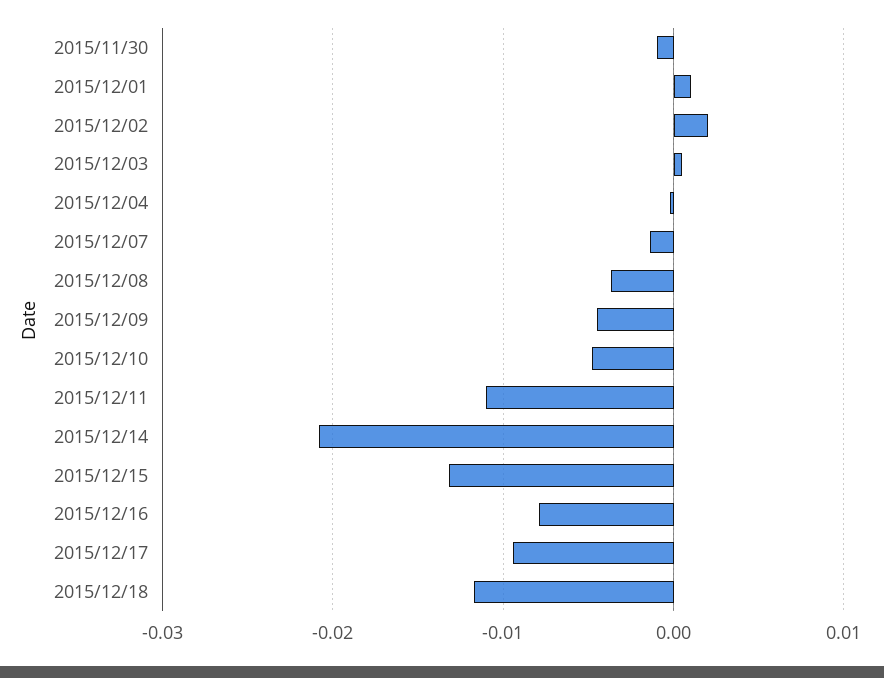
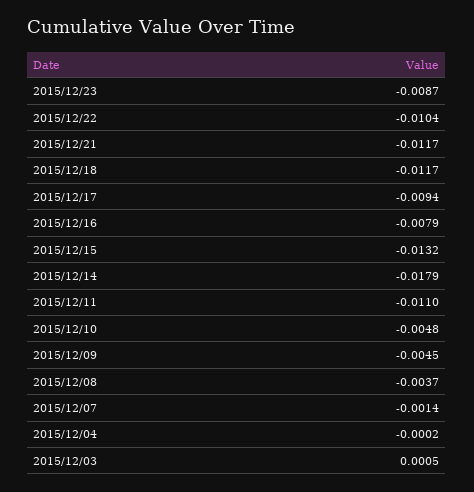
2015/11/30: -0.001 -> none
2015/12/01: 0.001 -> none
2015/12/02: 0.002 -> none
2015/12/14: -0.021 -> -0.0179
2015/12/23: none -> -0.0087
2015/12/22: none -> -0.0104
2015/12/21: none -> -0.0117

